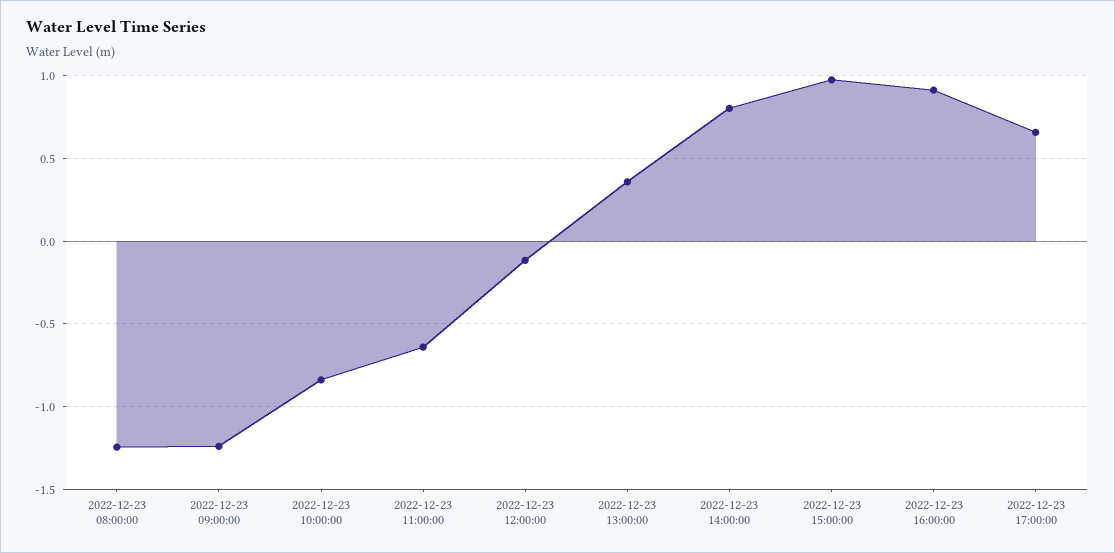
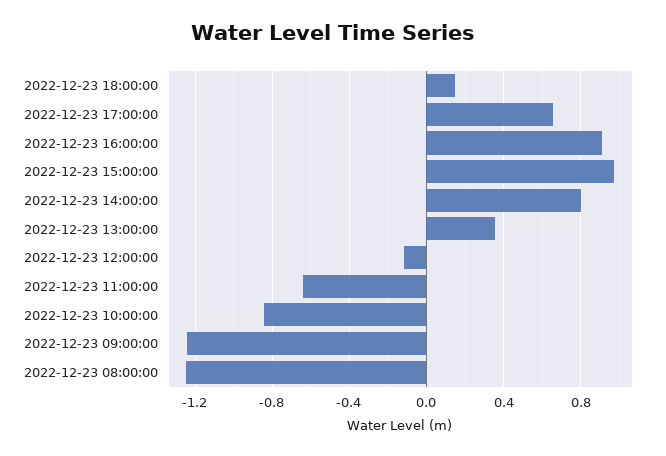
2022-12-23 18:00:00: none -> 0.15

